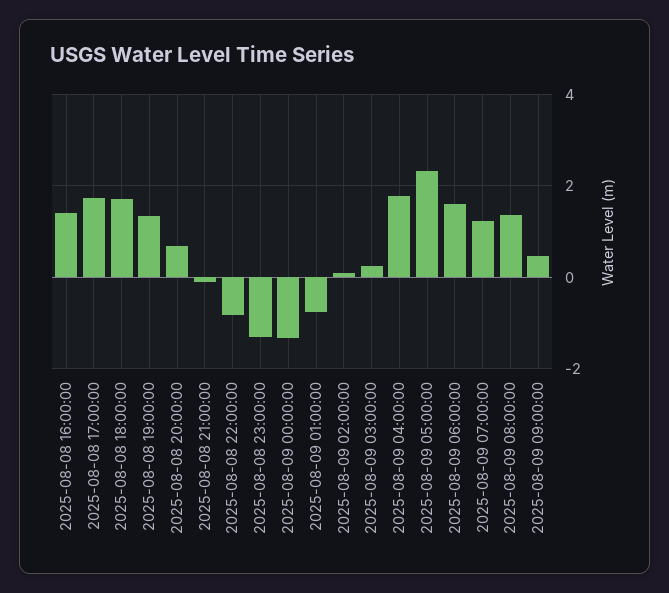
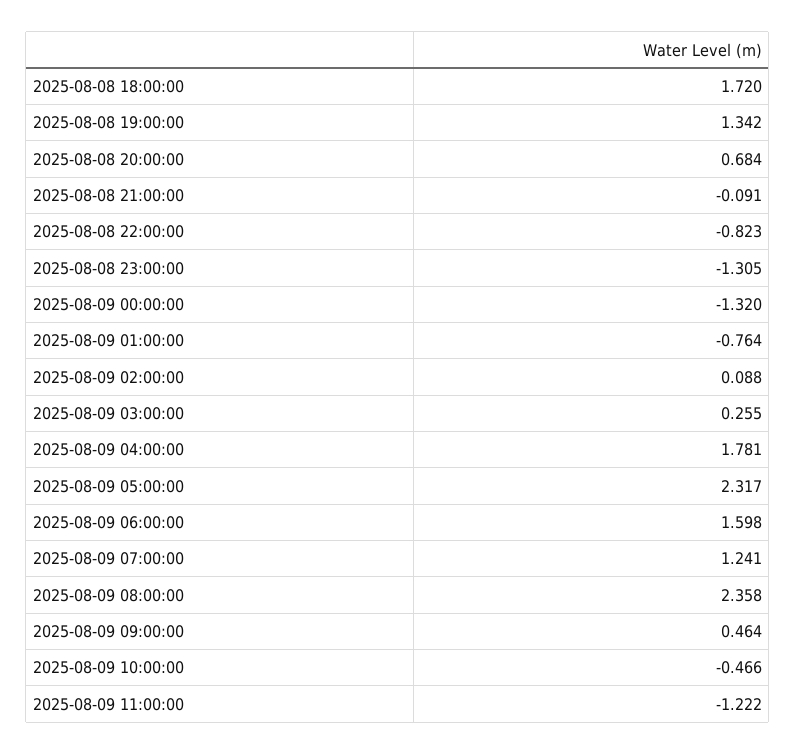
2025-08-08 16:00:00: 1.4 -> none
2025-08-08 17:00:00: 1.8 -> none
2025-08-09 08:00:00: 1.4 -> 2.358
2025-08-09 10:00:00: none -> -0.466
2025-08-09 11:00:00: none -> -1.222

